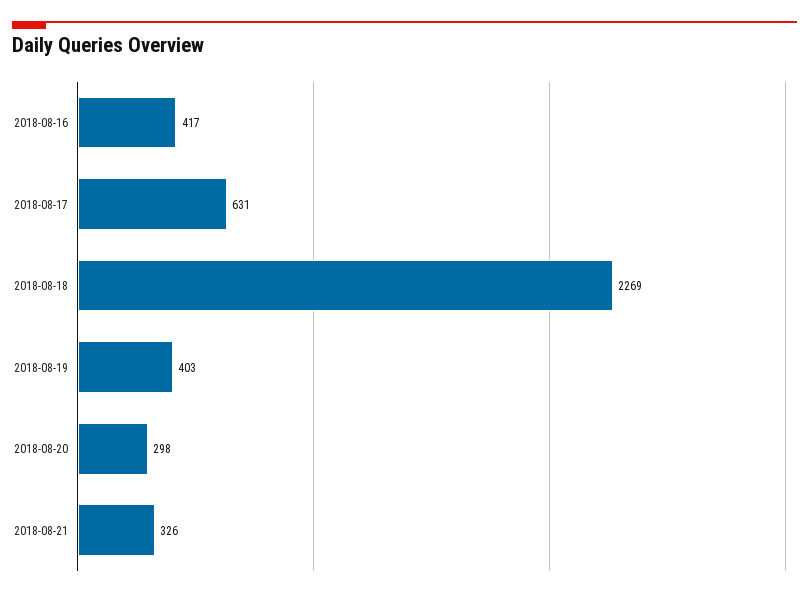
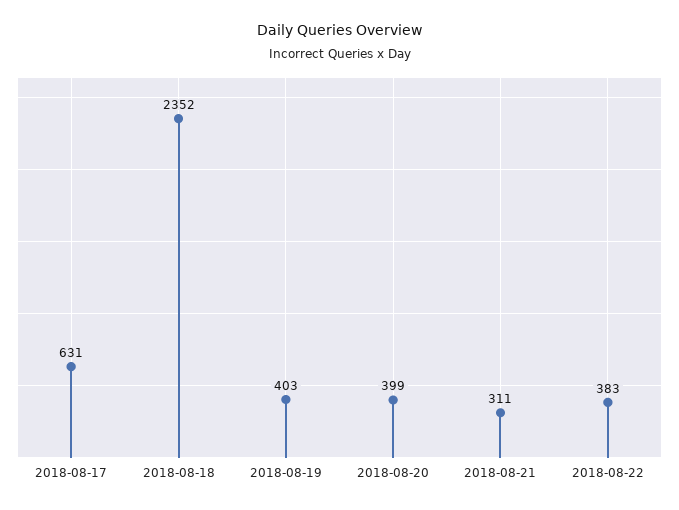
2018-08-16: 417 -> none
2018-08-18: 2269 -> 2352
2018-08-20: 298 -> 399
2018-08-21: 326 -> 311
2018-08-22: none -> 383

